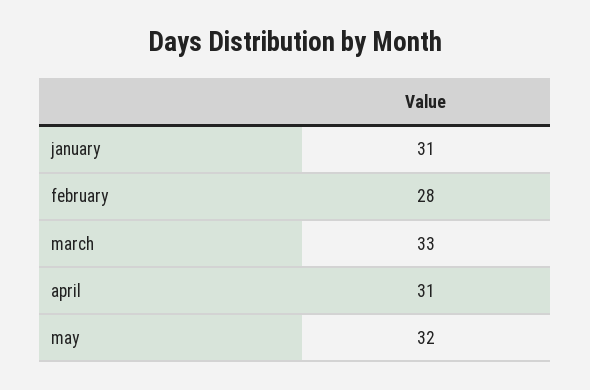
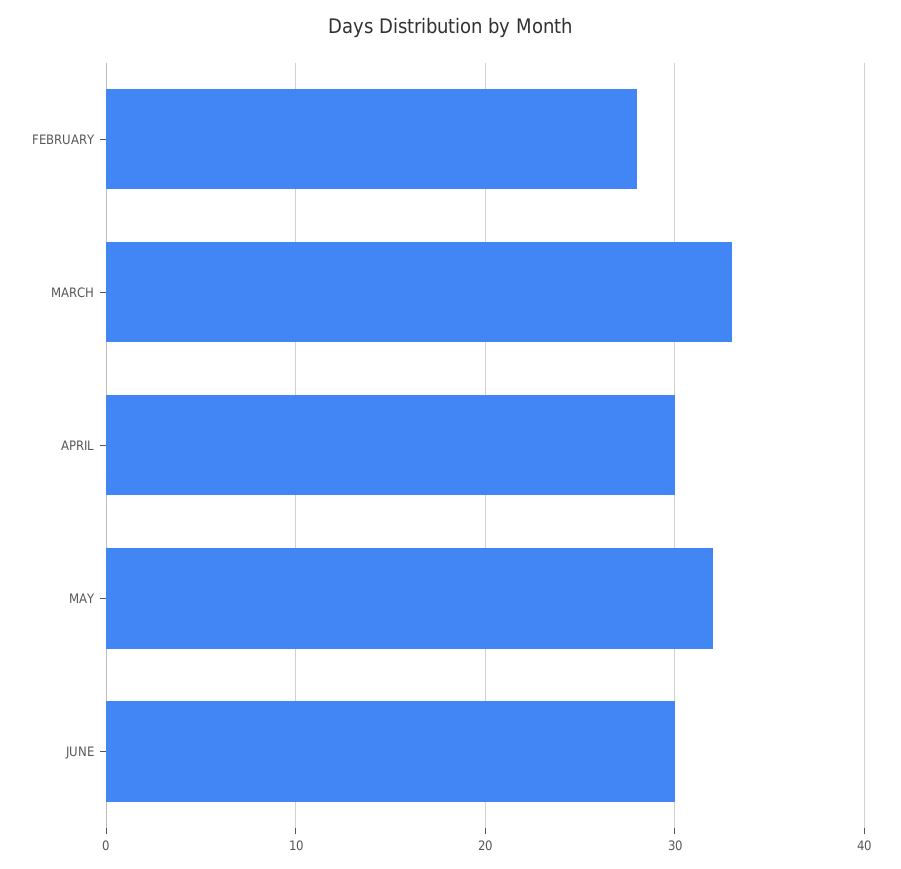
january: 31 -> none
april: 31 -> 30
JUNE: none -> 30

